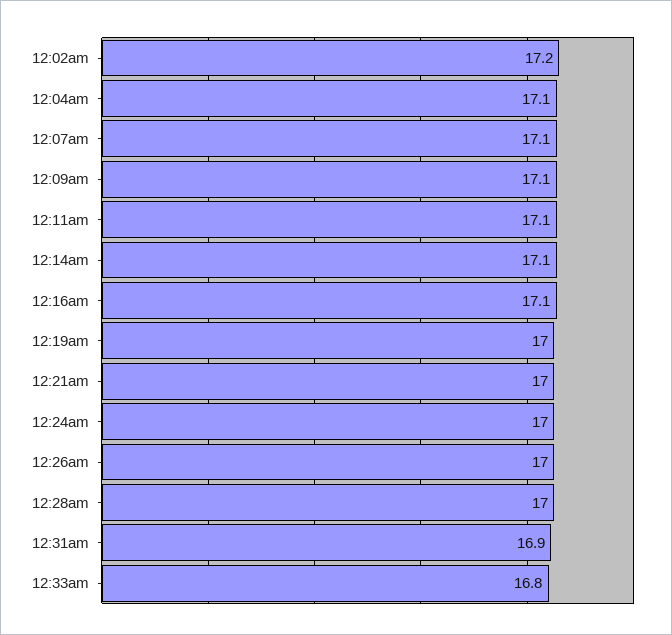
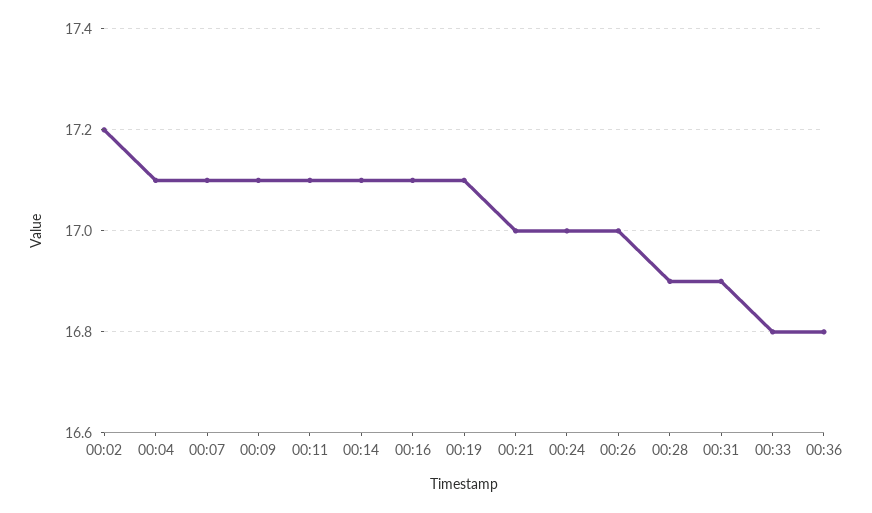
12:19am: 17 -> 17.1
12:28am: 17 -> 16.9
00:36: none -> 16.8

